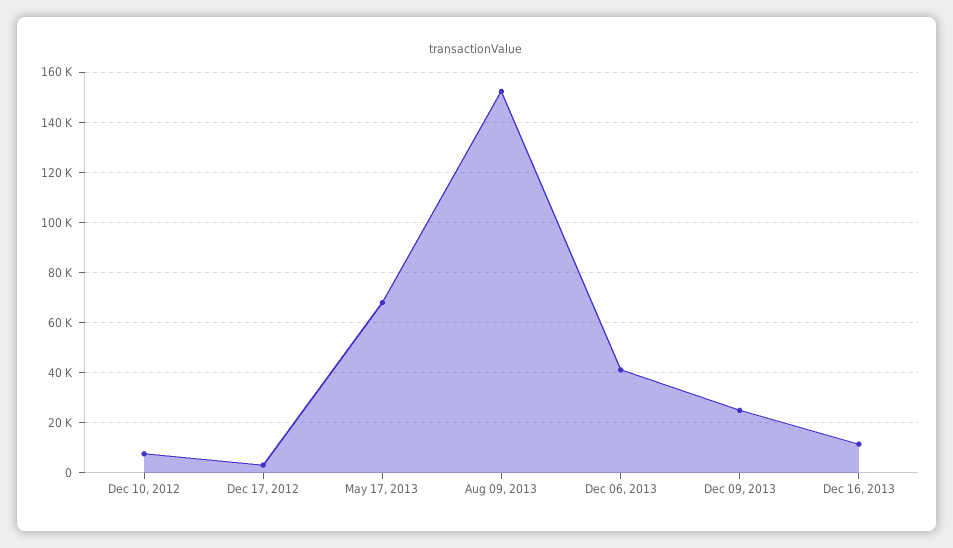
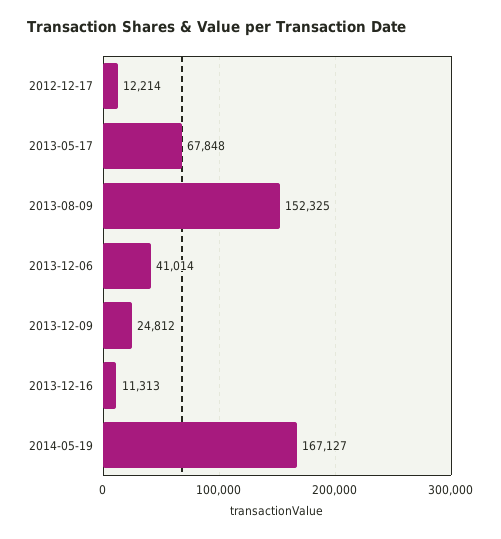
Dec 10, 2012: 7500 -> none
Dec 17, 2012: 2500 -> 12214
2014-05-19: none -> 167127

